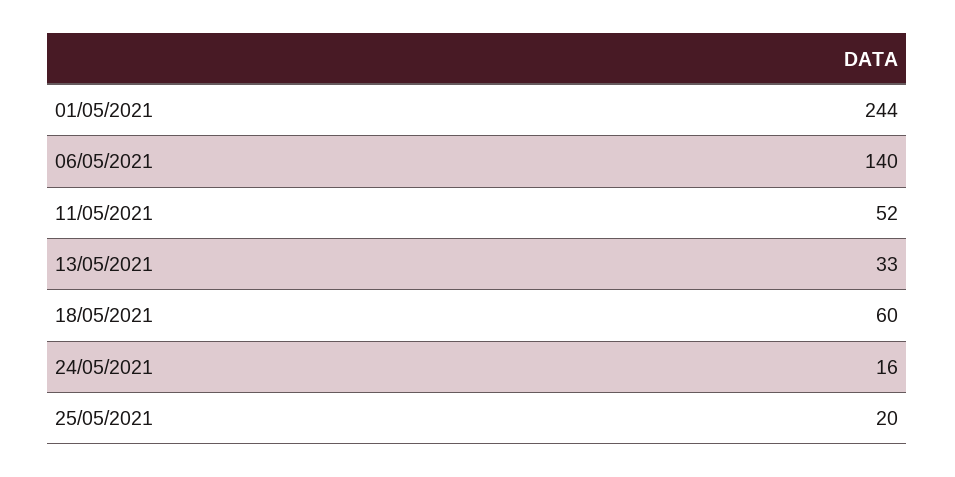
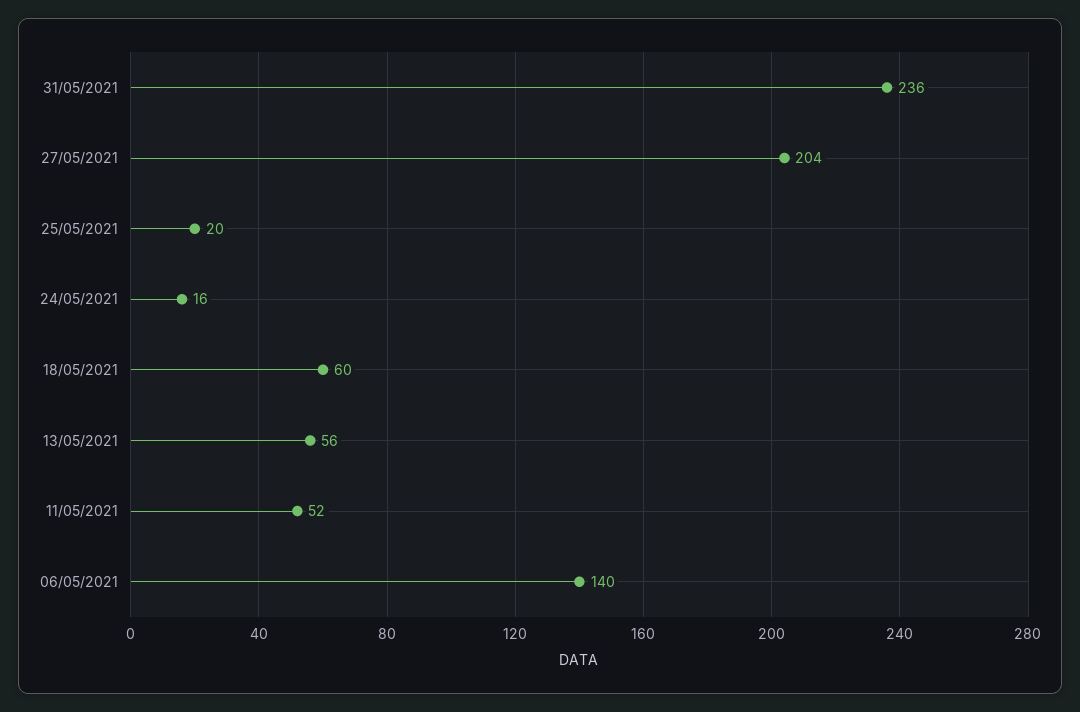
01/05/2021: 244 -> none
13/05/2021: 33 -> 56
31/05/2021: none -> 236
27/05/2021: none -> 204

